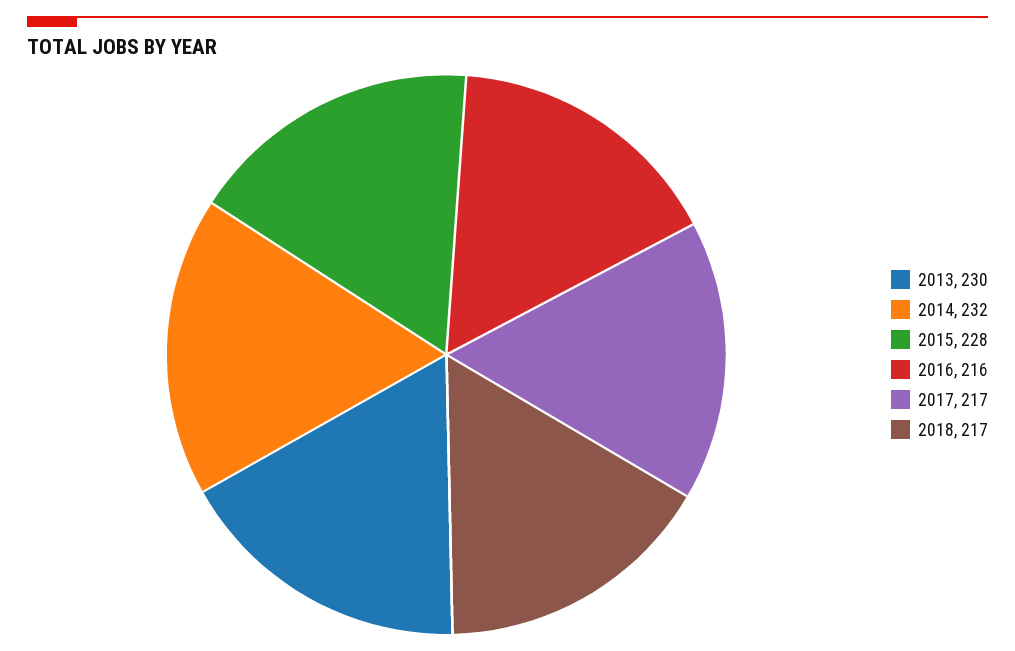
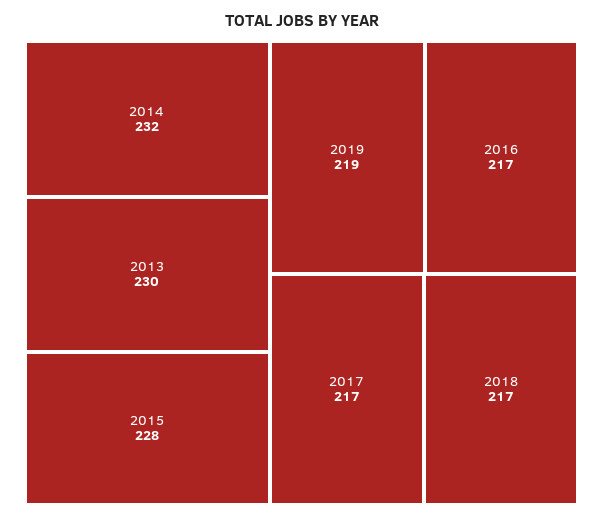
2016: 216 -> 217
2019: none -> 219

